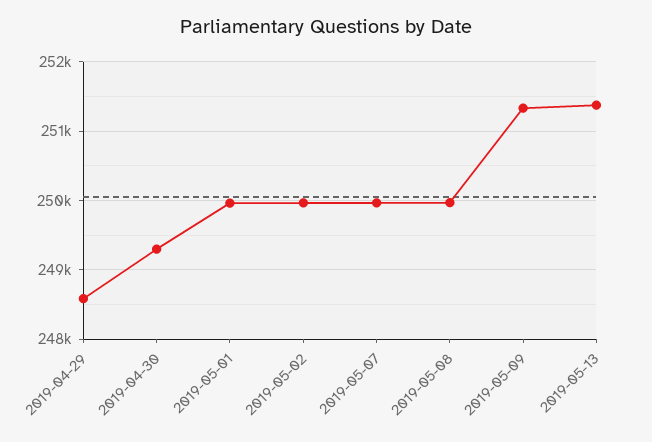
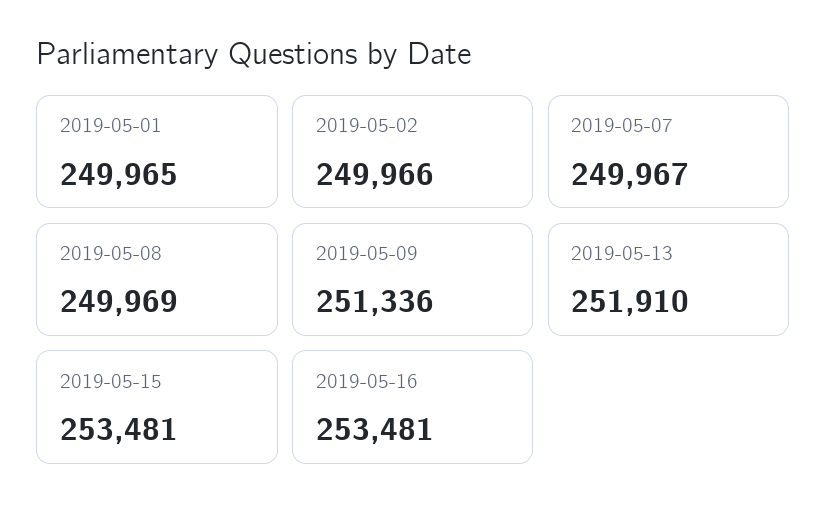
2019-04-29: 248600 -> none
2019-04-30: 249300 -> none
2019-05-13: 251400 -> 251910
2019-05-15: none -> 253481
2019-05-16: none -> 253481

